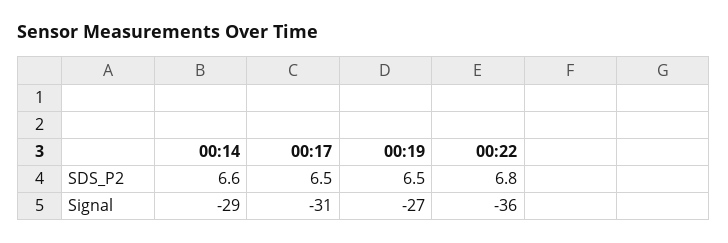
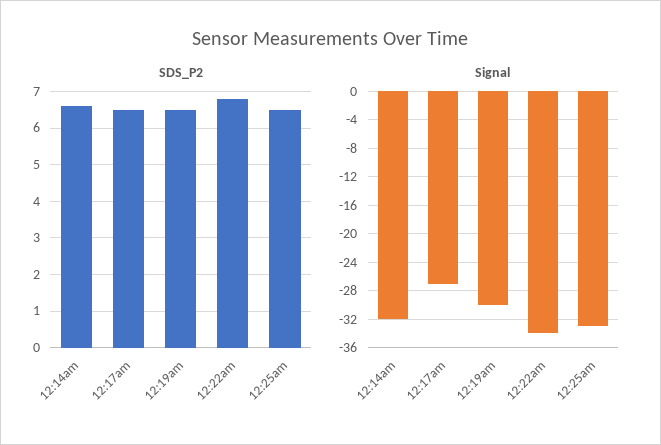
Signal, 00:14: -29 -> -32
Signal, 00:17: -31 -> -27
Signal, 00:19: -27 -> -30
Signal, 00:22: -36 -> -34
SDS_P2, 12:25am: none -> 6.5
Signal, 12:25am: none -> -33

